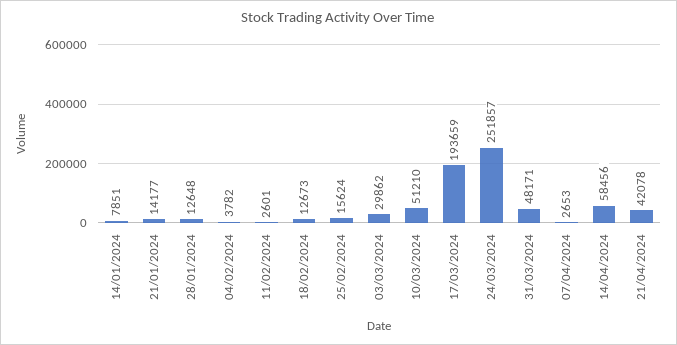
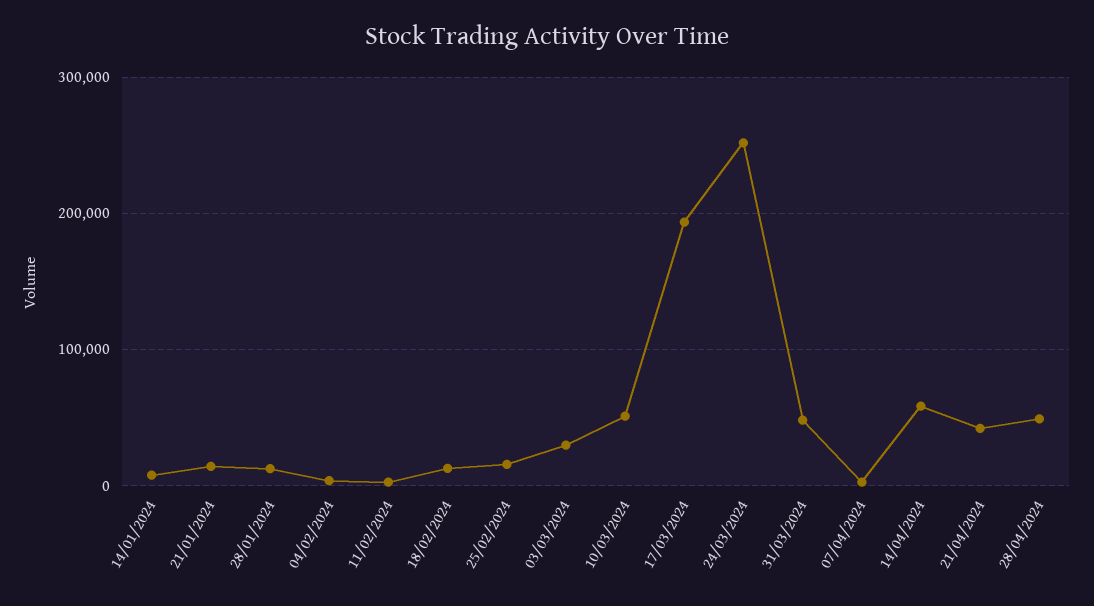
28/04/2024: none -> 50000

